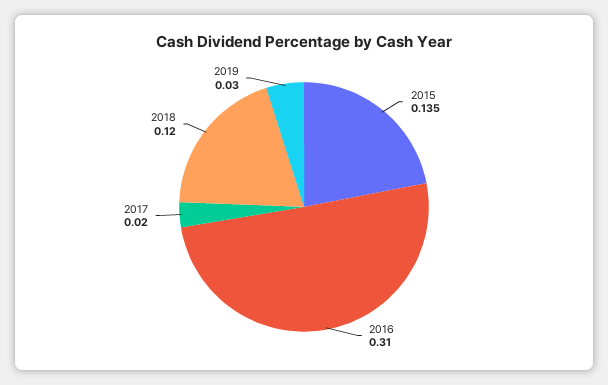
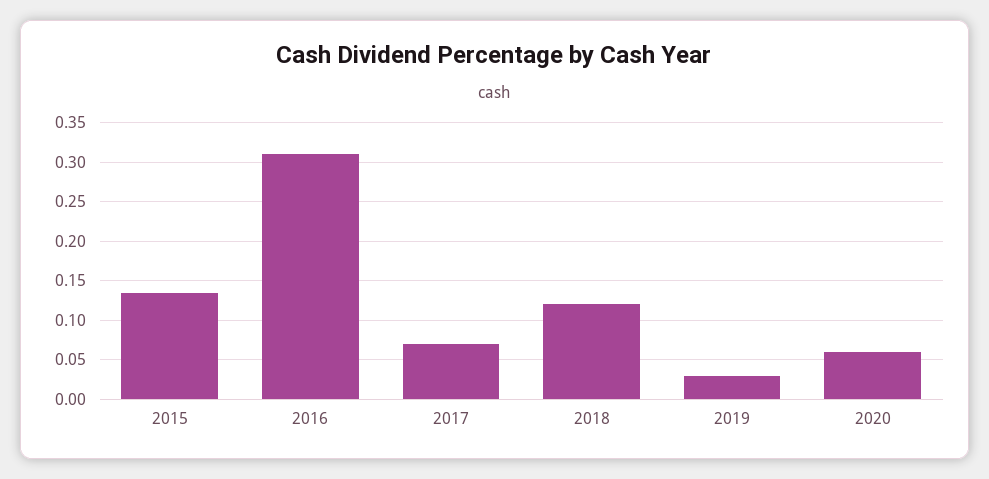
2017: 0.02 -> 0.07
2020: none -> 0.06

